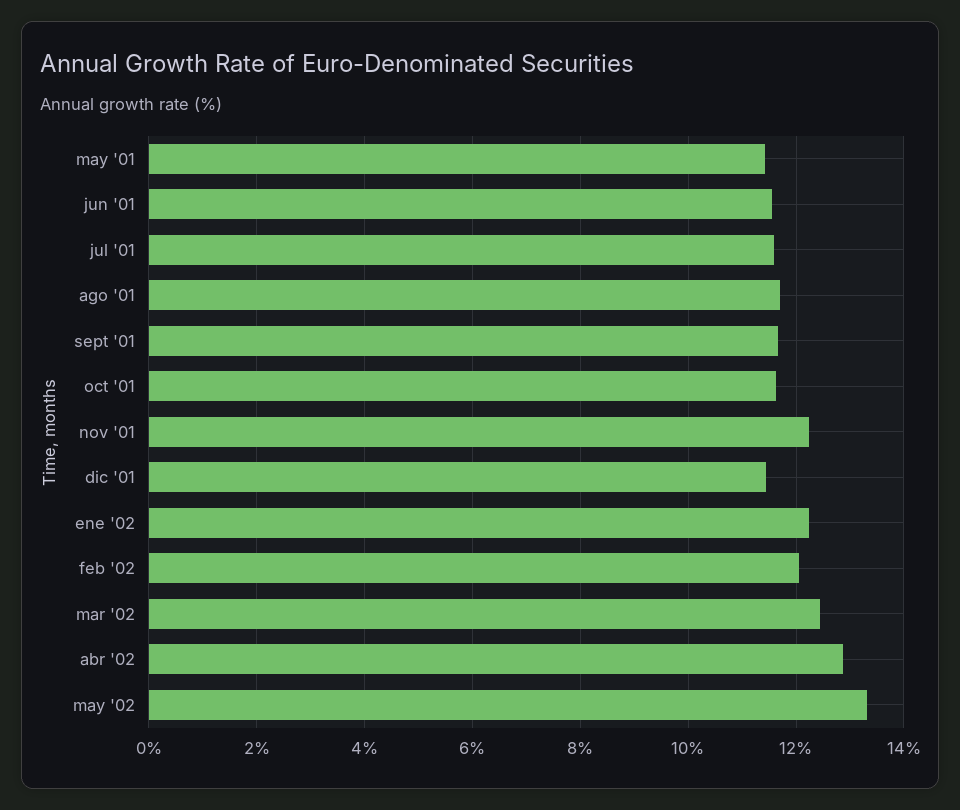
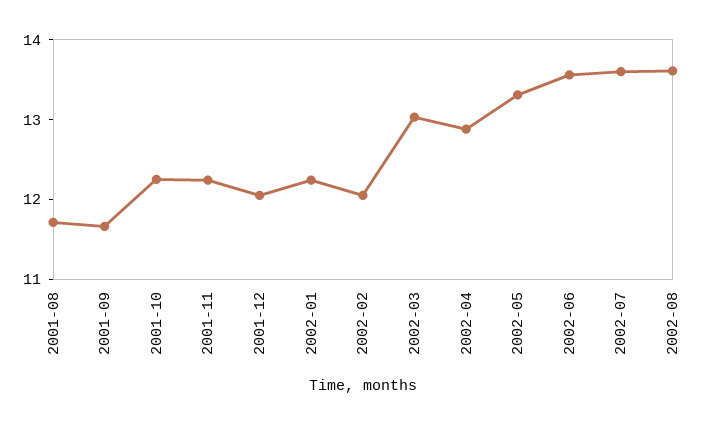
may '01: 11.4 -> none
jun '01: 11.6 -> none
jul '01: 11.6 -> none
oct '01: 11.6 -> 12.2
dic '01: 11.4 -> 12
mar '02: 12.4 -> 13
2002-06: none -> 13.6
2002-07: none -> 13.6
2002-08: none -> 13.6

